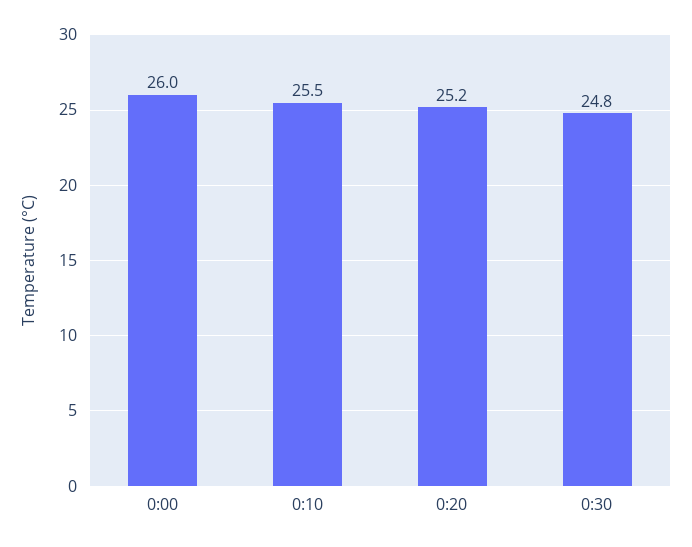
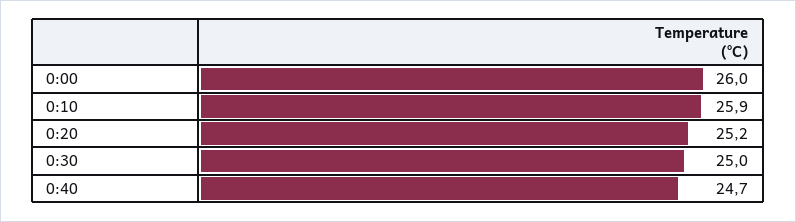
0:10: 25.5 -> 25.9
0:30: 24.8 -> 25
0:40: none -> 24.7

